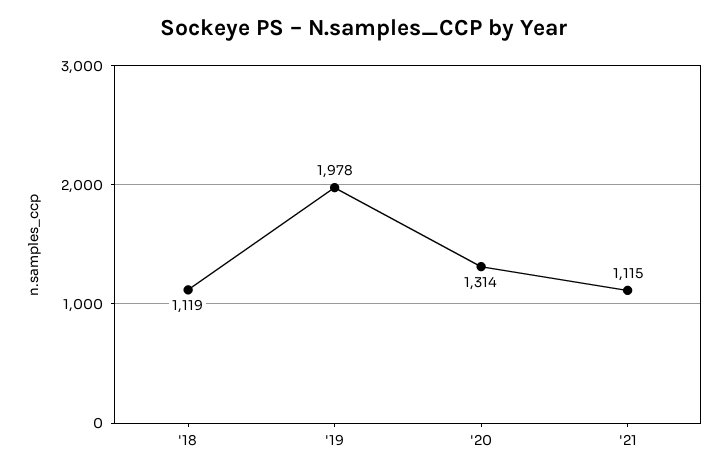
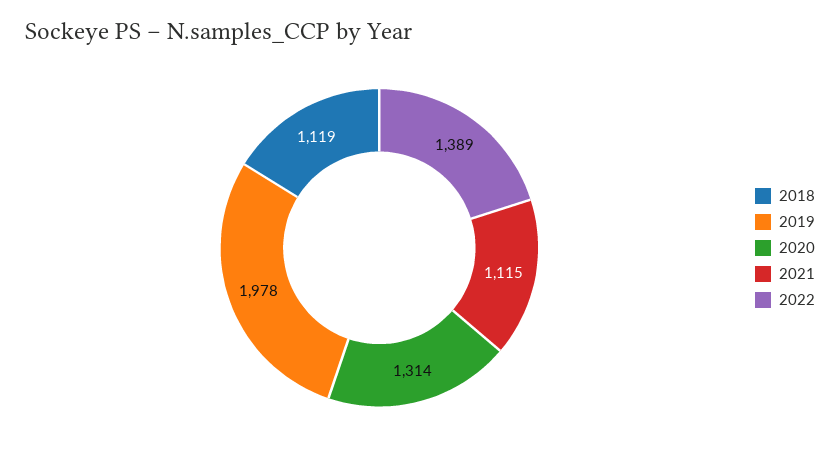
2022: none -> 1389

